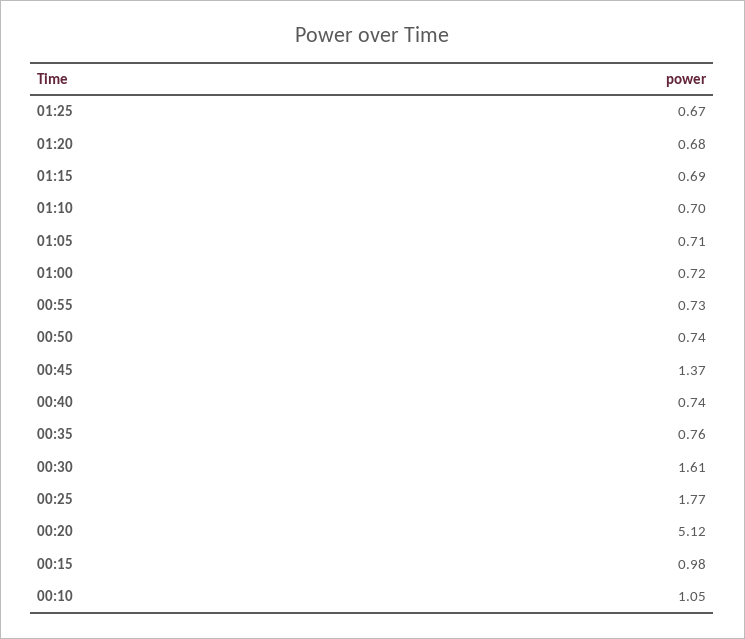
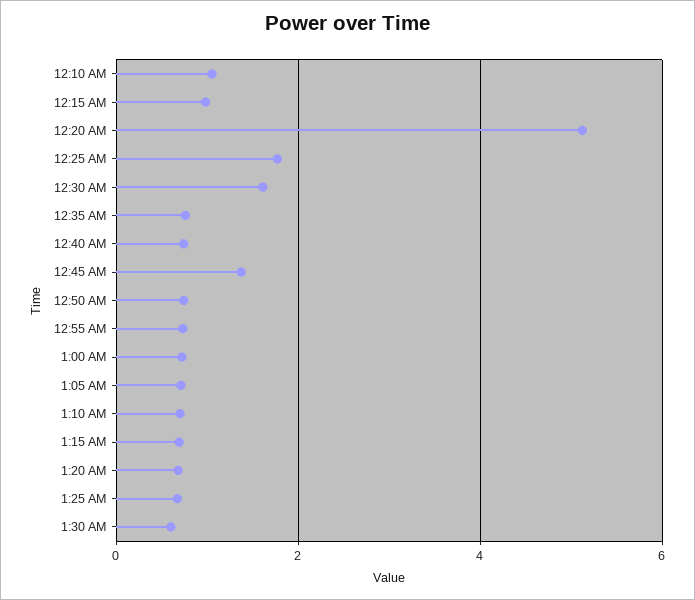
1:30 AM: none -> 0.6

